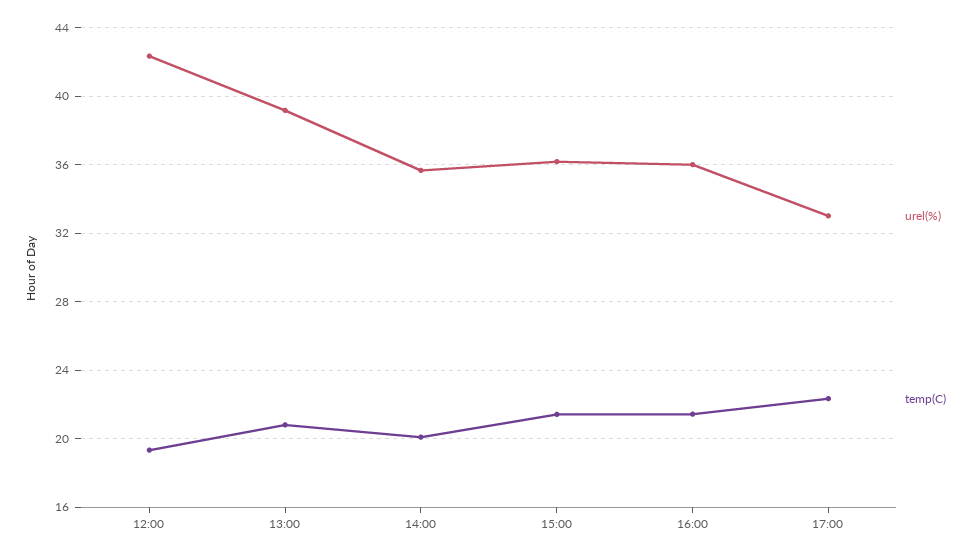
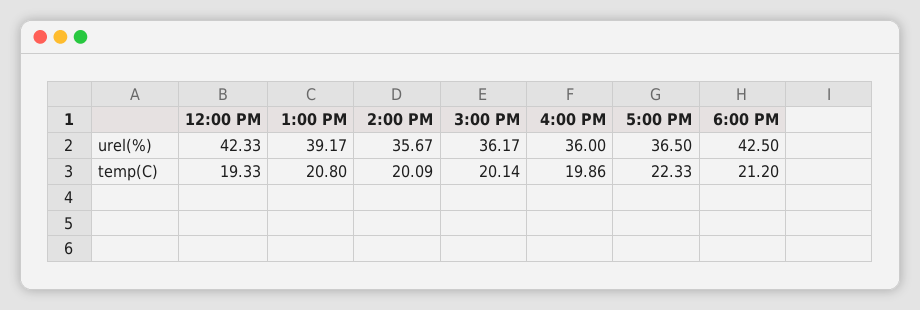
temp(C), 15:00: 21.5 -> 20.14
temp(C), 16:00: 21.5 -> 19.86
urel(%), 17:00: 33 -> 36.5
urel(%), 6:00 PM: none -> 42.5
temp(C), 6:00 PM: none -> 21.2

